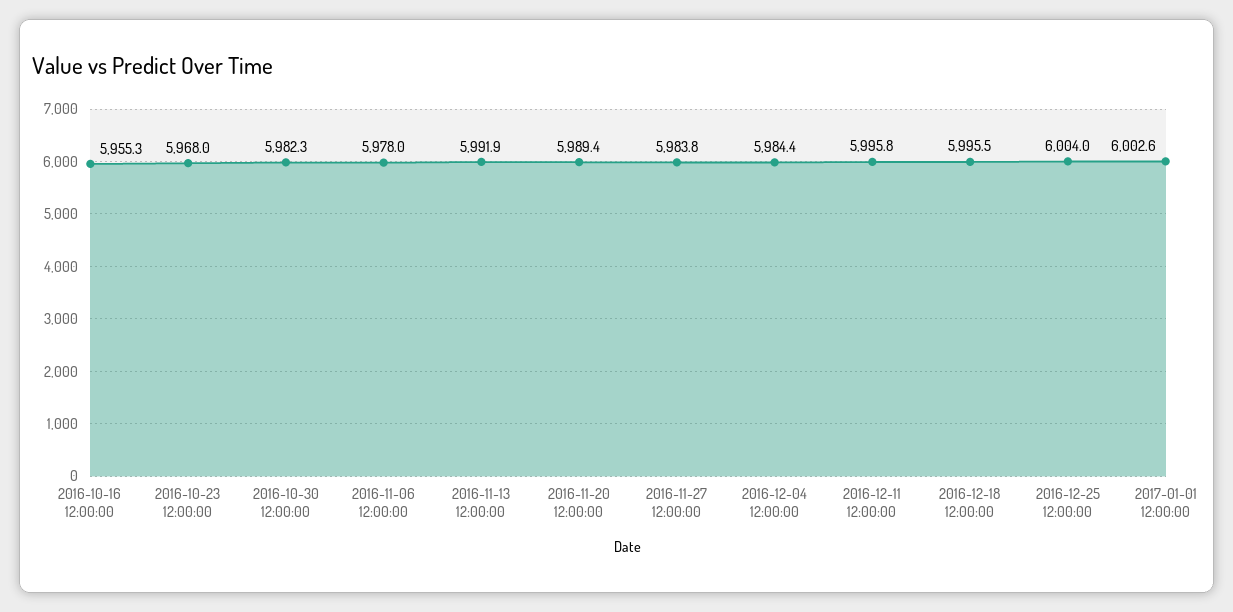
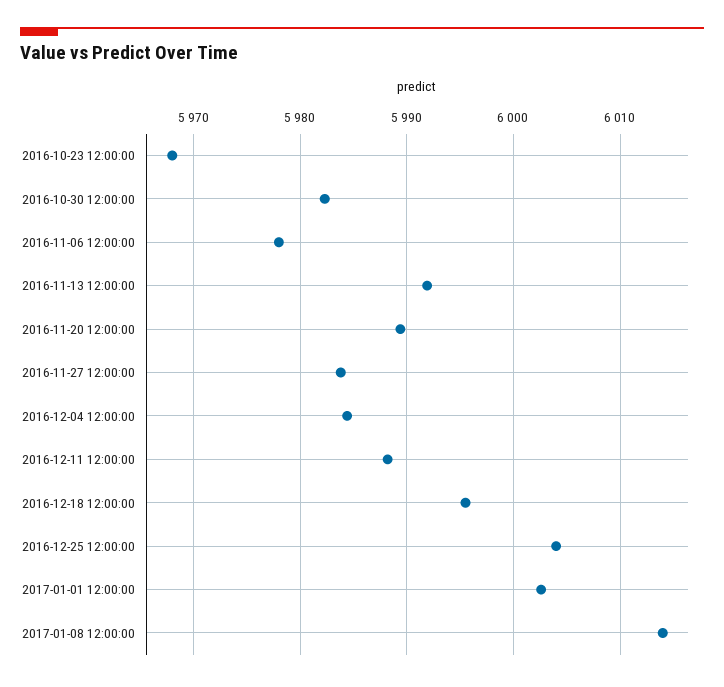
2016-10-16 12:00:00: 5955.3 -> none
2016-12-11 12:00:00: 5995.8 -> 5988
2017-01-08 12:00:00: none -> 6014

